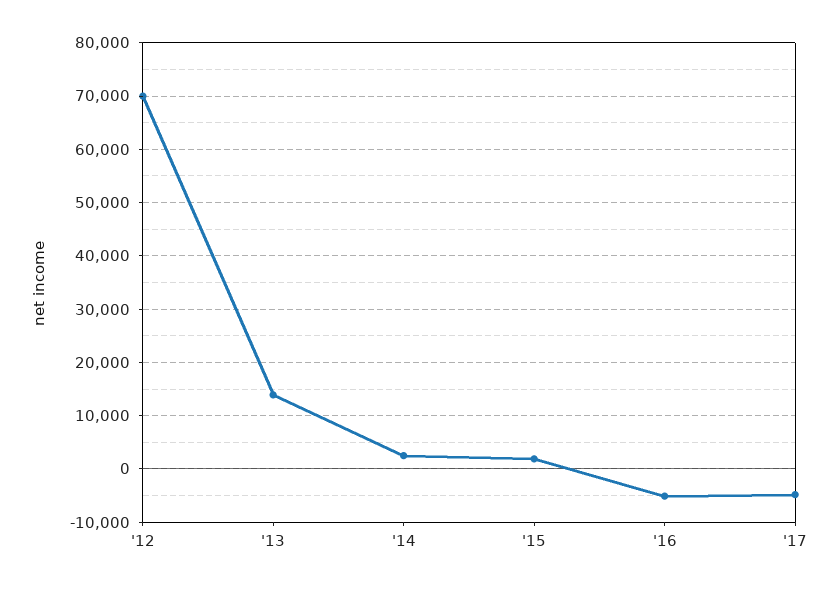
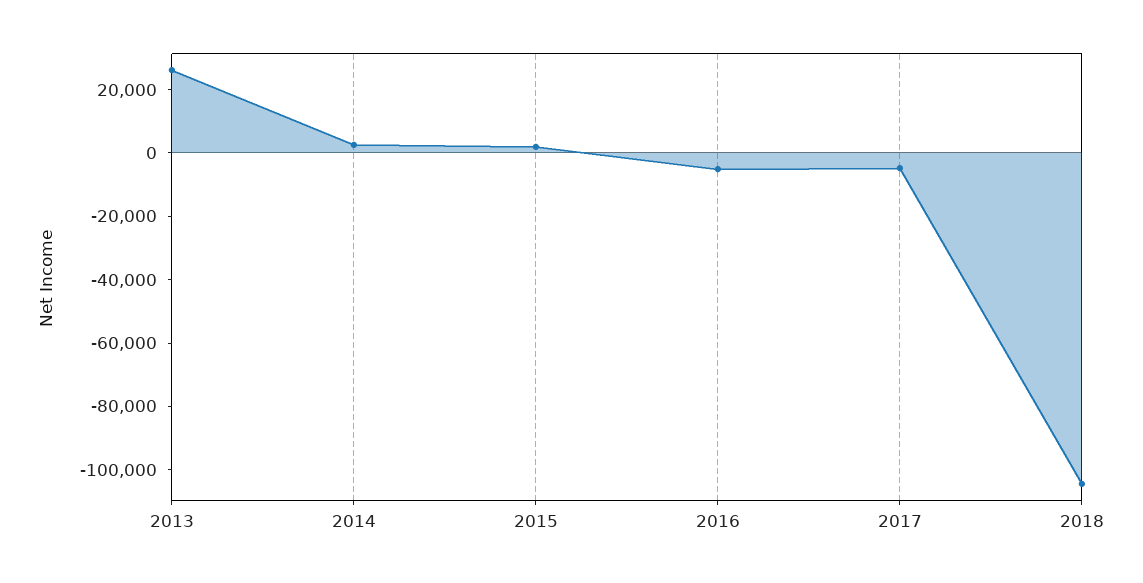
'12: 70000 -> none
'13: 14000 -> 25000
2018: none -> -105000

